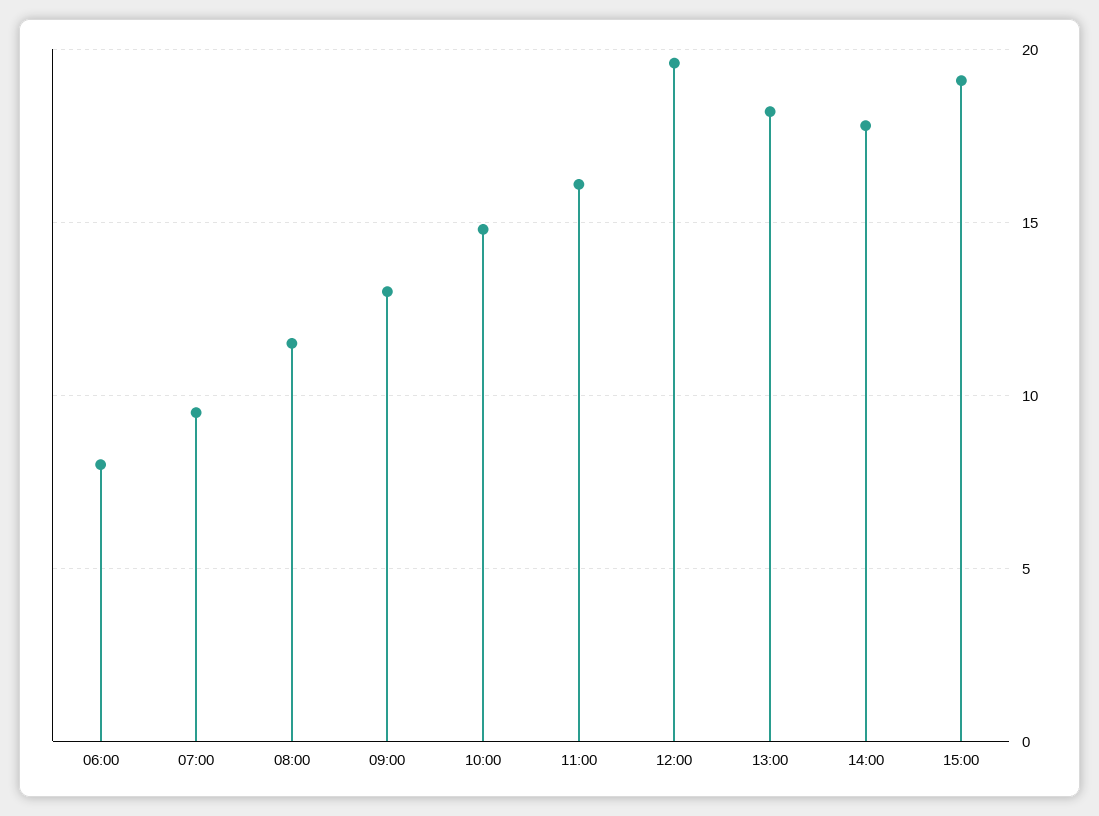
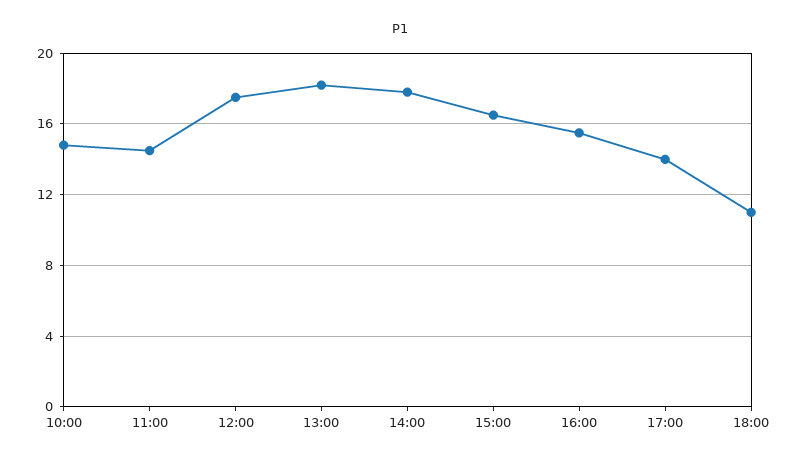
06:00: 8 -> none
07:00: 9.5 -> none
08:00: 11.5 -> none
09:00: 13 -> none
11:00: 16 -> 14.5
12:00: 19.5 -> 17.5
15:00: 19 -> 16.5
16:00: none -> 15.5
17:00: none -> 14
18:00: none -> 11

